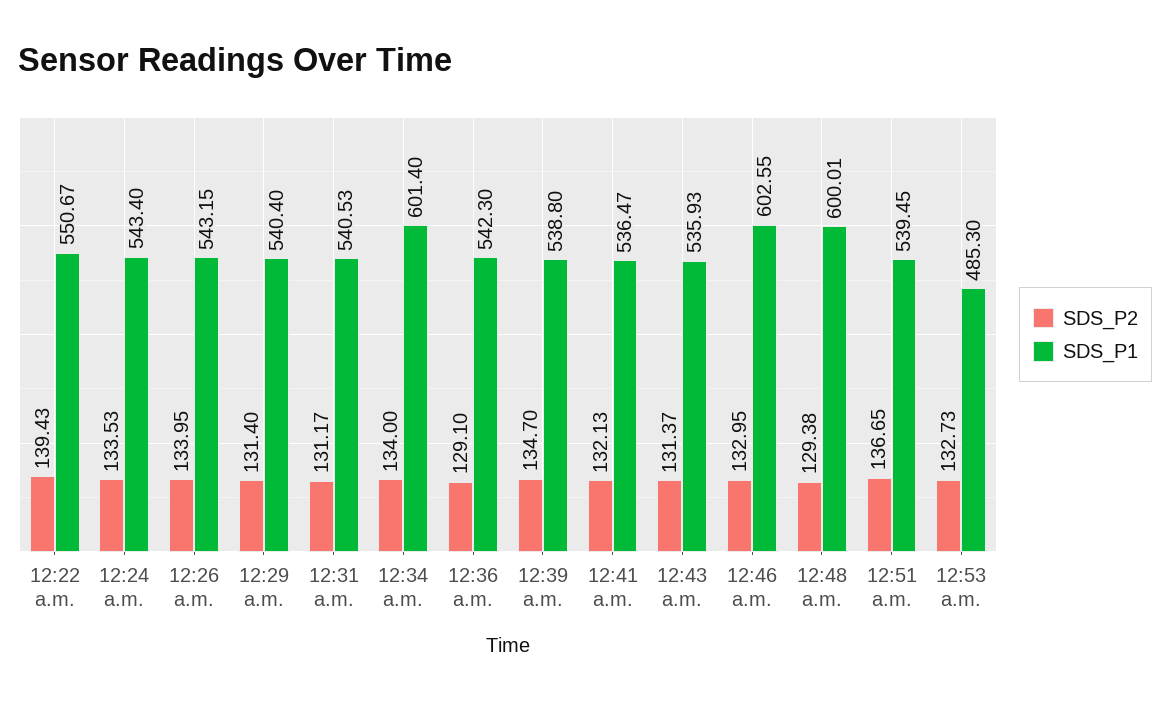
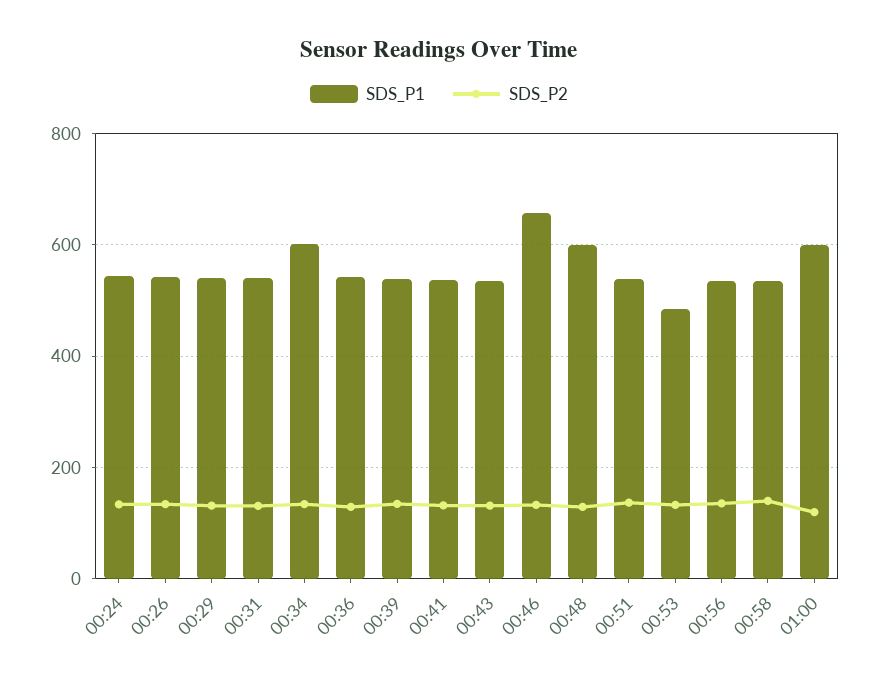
SDS_P2, 12:22 a.m.: 139.43 -> none
SDS_P1, 12:22 a.m.: 550.67 -> none
SDS_P1, 12:46 a.m.: 602.55 -> 660
SDS_P1, 00:56: none -> 540
SDS_P2, 00:56: none -> 140
SDS_P1, 00:58: none -> 540
SDS_P2, 00:58: none -> 140
SDS_P1, 01:00: none -> 600
SDS_P2, 01:00: none -> 120

